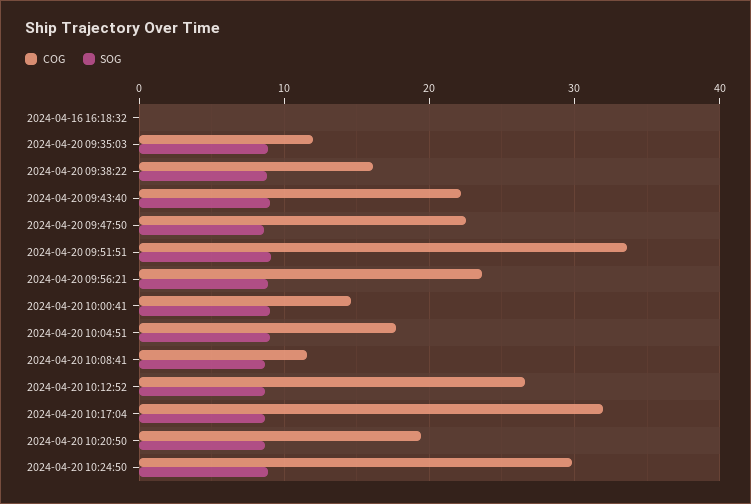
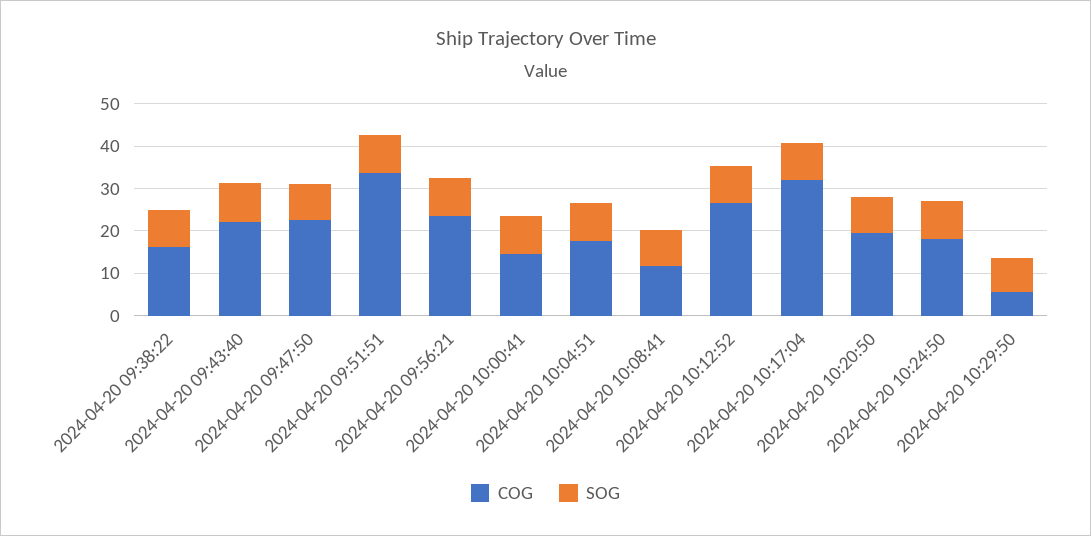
COG, 2024-04-16 16:18:32: 0 -> none
SOG, 2024-04-16 16:18:32: 0 -> none
COG, 2024-04-20 09:35:03: 12 -> none
SOG, 2024-04-20 09:35:03: 9 -> none
COG, 2024-04-20 10:24:50: 30 -> 18
COG, 2024-04-20 10:29:50: none -> 6
SOG, 2024-04-20 10:29:50: none -> 8

